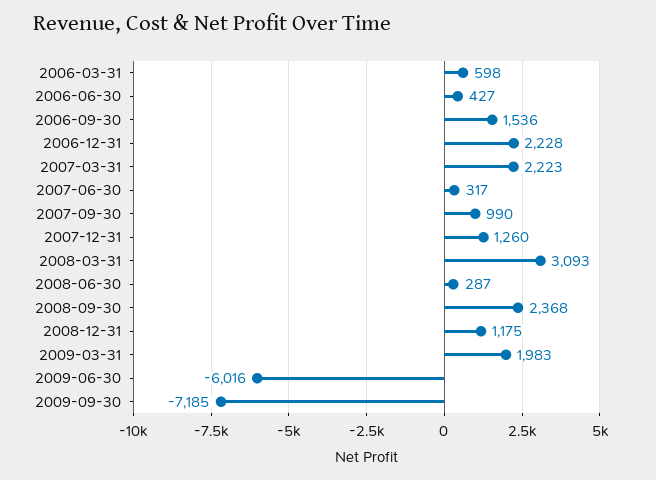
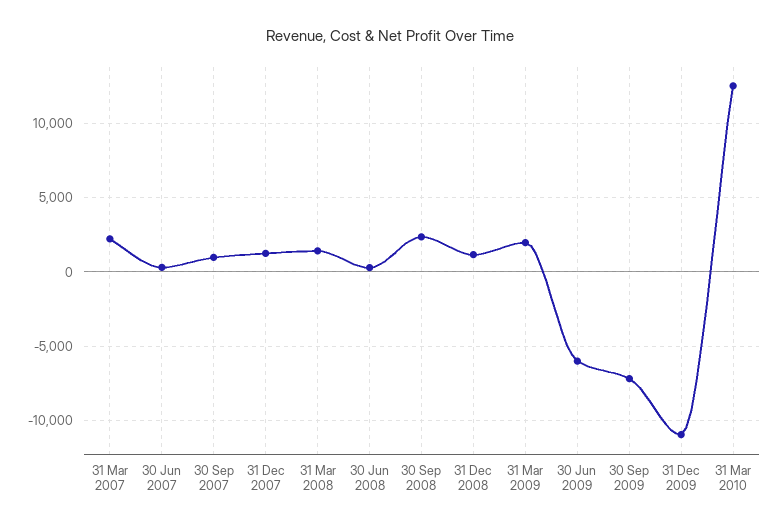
2006-03-31: 598 -> none
2006-06-30: 427 -> none
2006-09-30: 1536 -> none
2006-12-31: 2228 -> none
2008-03-31: 3093 -> 1500
31 Dec 2009: none -> -11000
31 Mar 2010: none -> 12500

